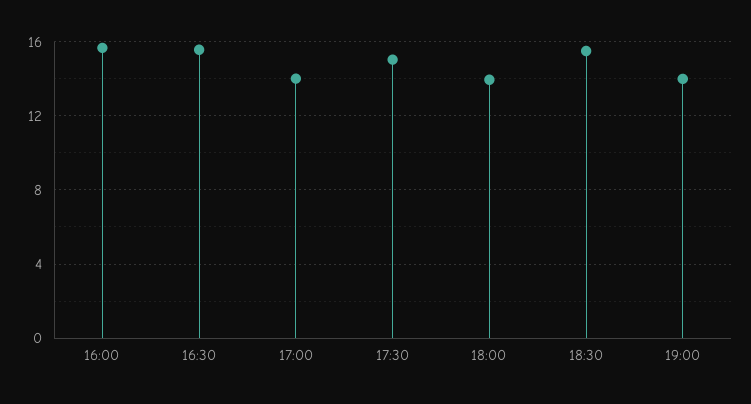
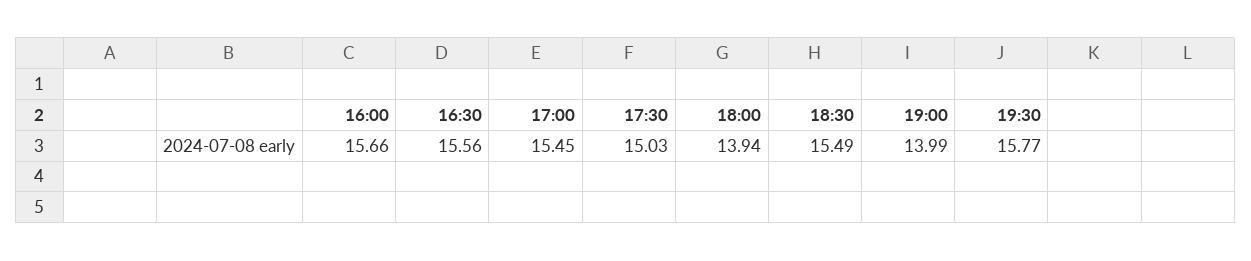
17:00: 14 -> 15.45
19:30: none -> 15.77

